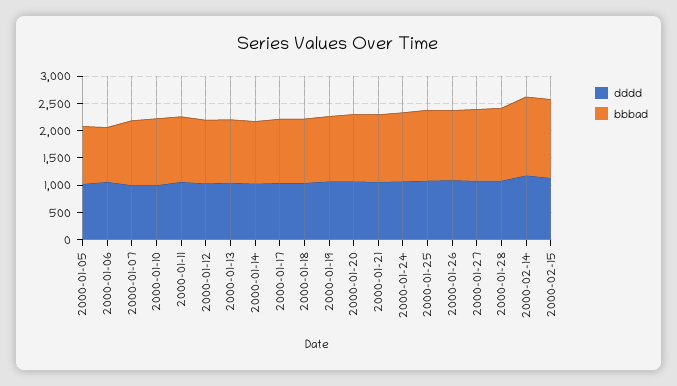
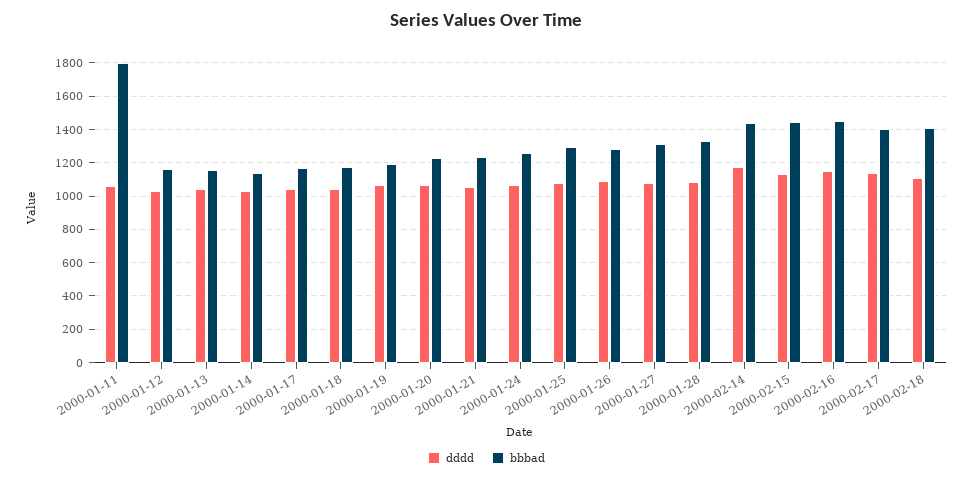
dddd, 2000-01-05: 1000 -> none
bbbad, 2000-01-05: 1000 -> none
dddd, 2000-01-06: 1000 -> none
bbbad, 2000-01-06: 1000 -> none
dddd, 2000-01-07: 1000 -> none
bbbad, 2000-01-07: 1250 -> none
dddd, 2000-01-10: 1000 -> none
bbbad, 2000-01-10: 1250 -> none
bbbad, 2000-01-11: 1250 -> 1800
dddd, 2000-02-16: none -> 1150
bbbad, 2000-02-16: none -> 1450
dddd, 2000-02-17: none -> 1150
bbbad, 2000-02-17: none -> 1400
dddd, 2000-02-18: none -> 1100
bbbad, 2000-02-18: none -> 1400

